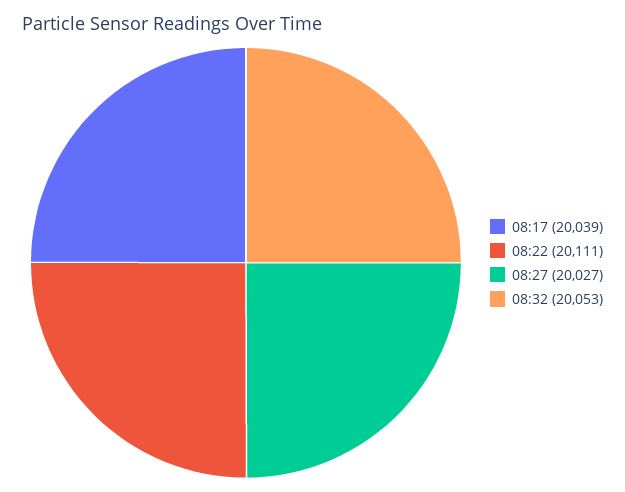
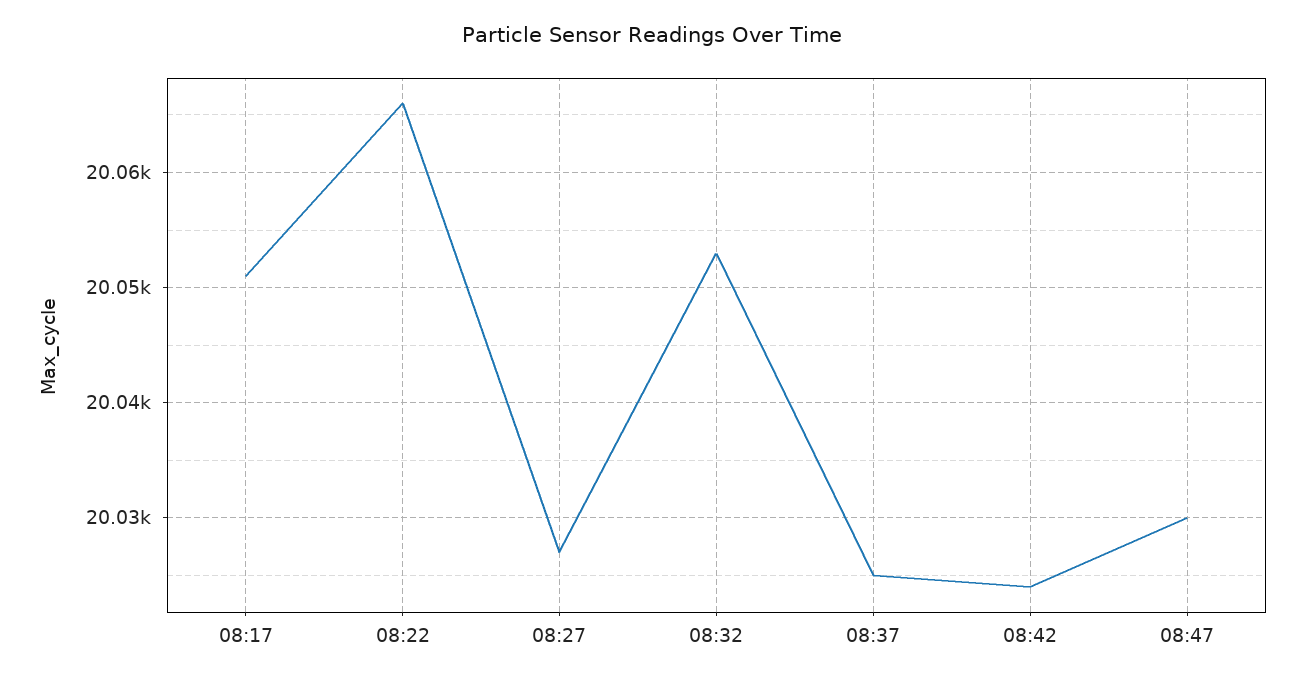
08:17: 20039 -> 20051
08:22: 20111 -> 20066
08:37: none -> 20025
08:42: none -> 20024
08:47: none -> 20030

